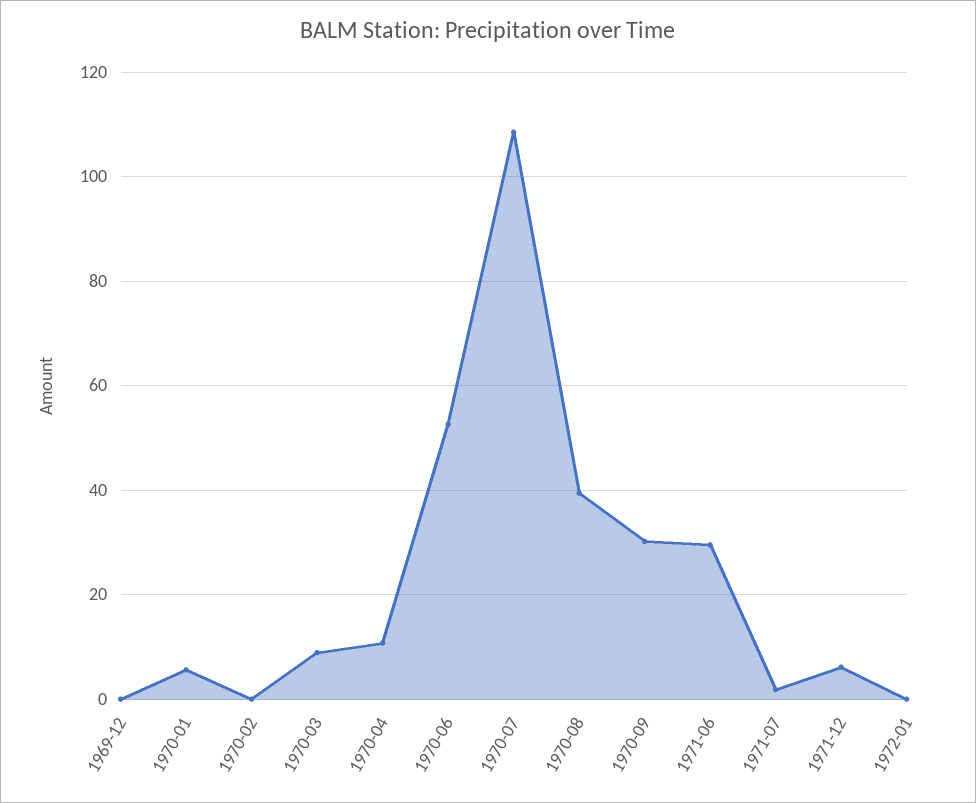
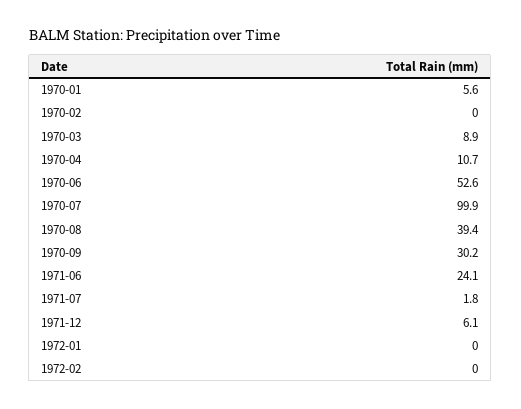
1969-12: 0 -> none
1970-07: 108 -> 99.9
1971-06: 30 -> 24.1
1972-02: none -> 0

